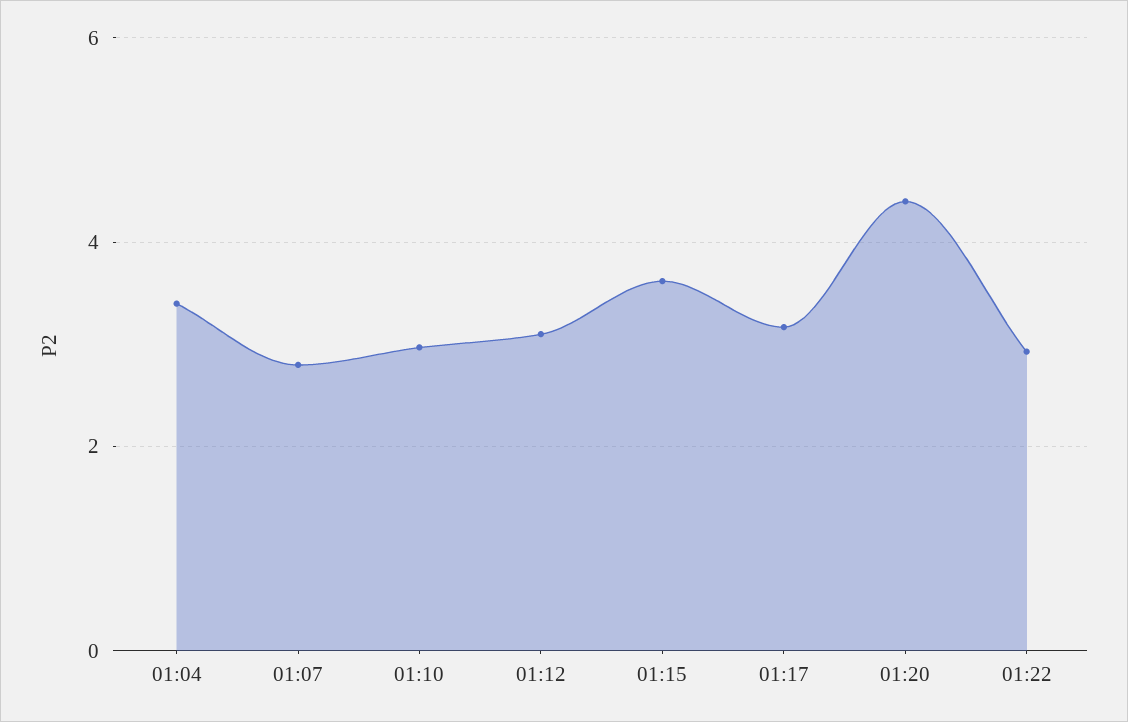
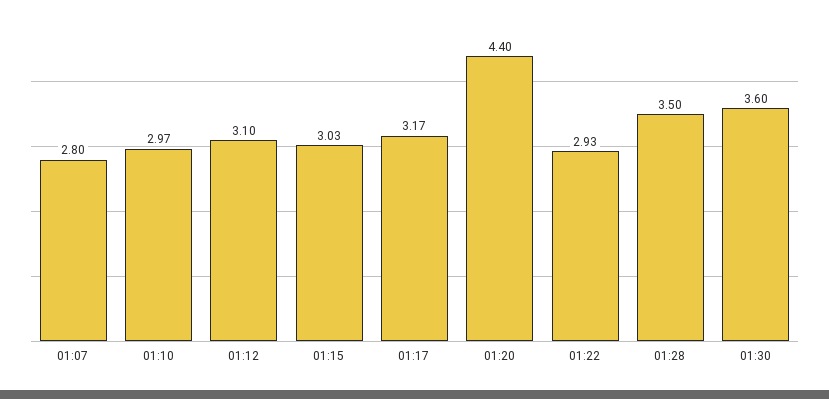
01:04: 3.4 -> none
01:15: 3.6 -> 3.03
01:28: none -> 3.5
01:30: none -> 3.6

